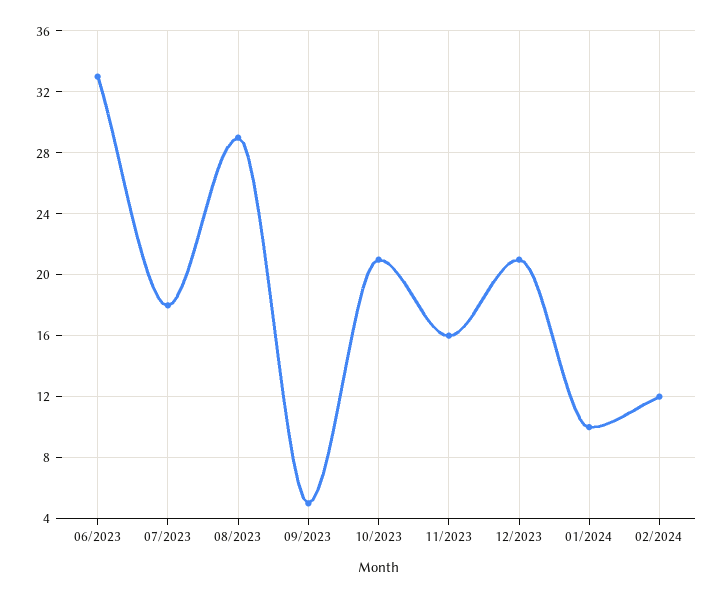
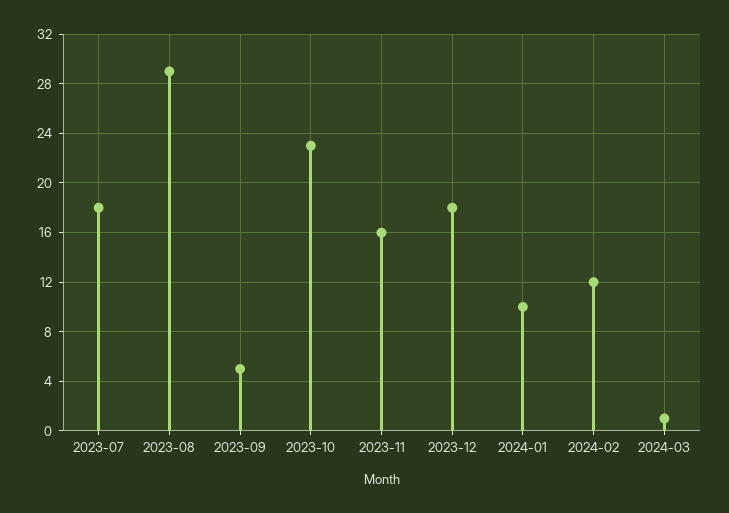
06/2023: 33 -> none
10/2023: 21 -> 23
12/2023: 21 -> 18
2024-03: none -> 1

